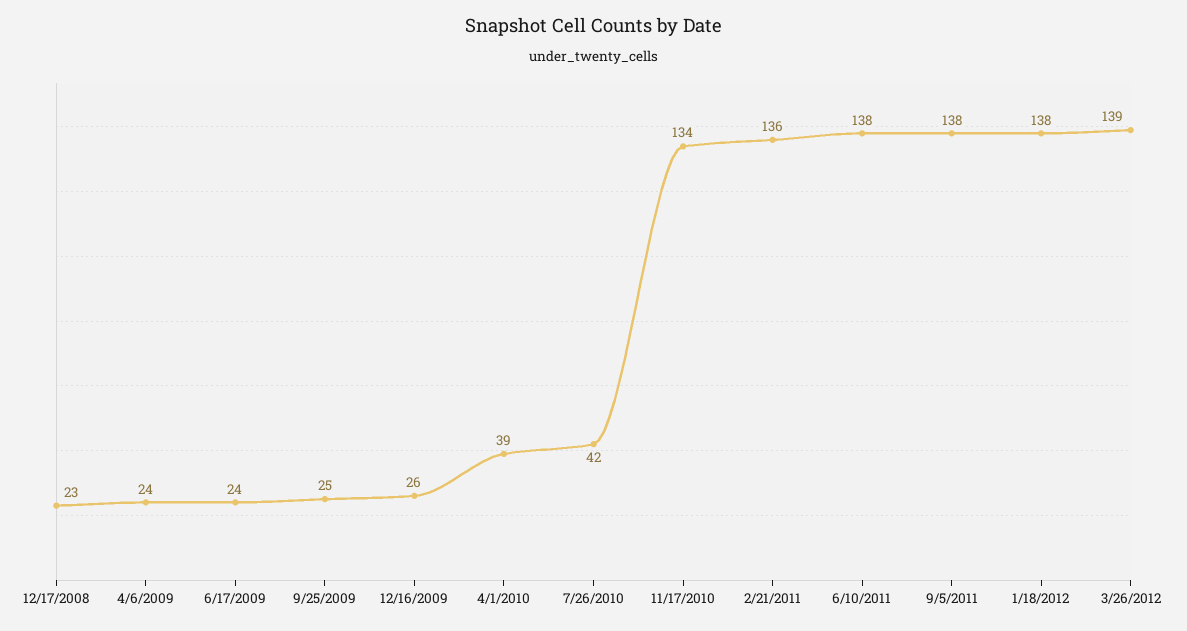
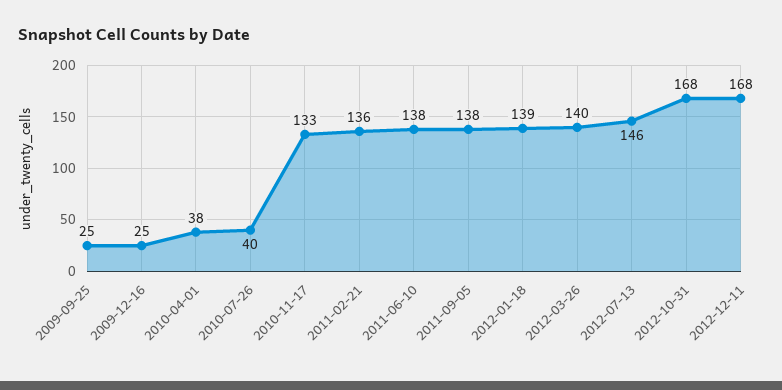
12/17/2008: 23 -> none
4/6/2009: 24 -> none
6/17/2009: 24 -> none
12/16/2009: 26 -> 25
4/1/2010: 39 -> 38
7/26/2010: 42 -> 40
11/17/2010: 134 -> 133
1/18/2012: 138 -> 139
3/26/2012: 139 -> 140
2012-07-13: none -> 146
2012-10-31: none -> 168
2012-12-11: none -> 168

